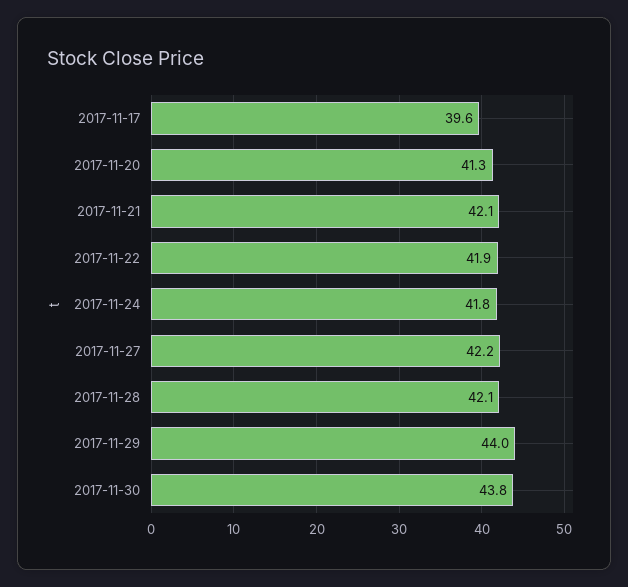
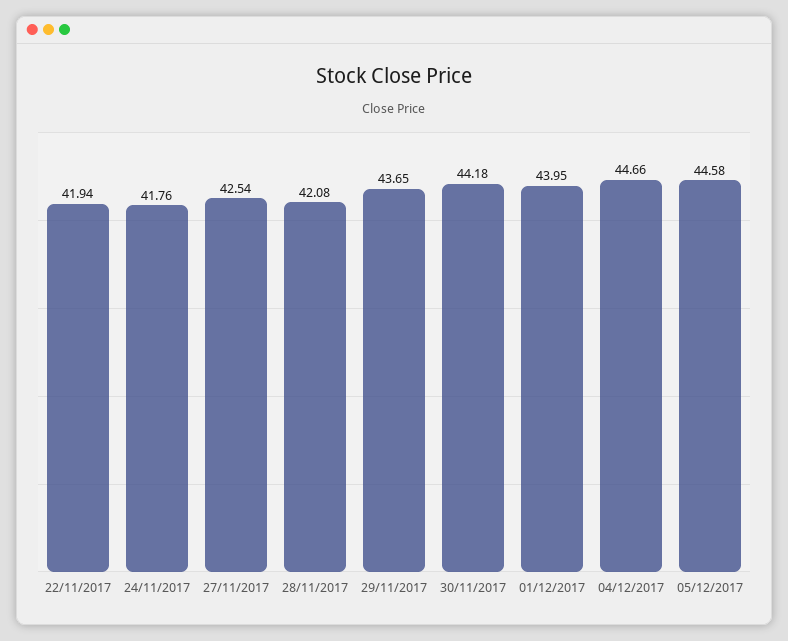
2017-11-17: 39.6 -> none
2017-11-20: 41.3 -> none
2017-11-21: 42.1 -> none
2017-11-27: 42.2 -> 42.54
2017-11-29: 44 -> 43.65
2017-11-30: 43.8 -> 44.18
01/12/2017: none -> 43.95
04/12/2017: none -> 44.66
05/12/2017: none -> 44.58

